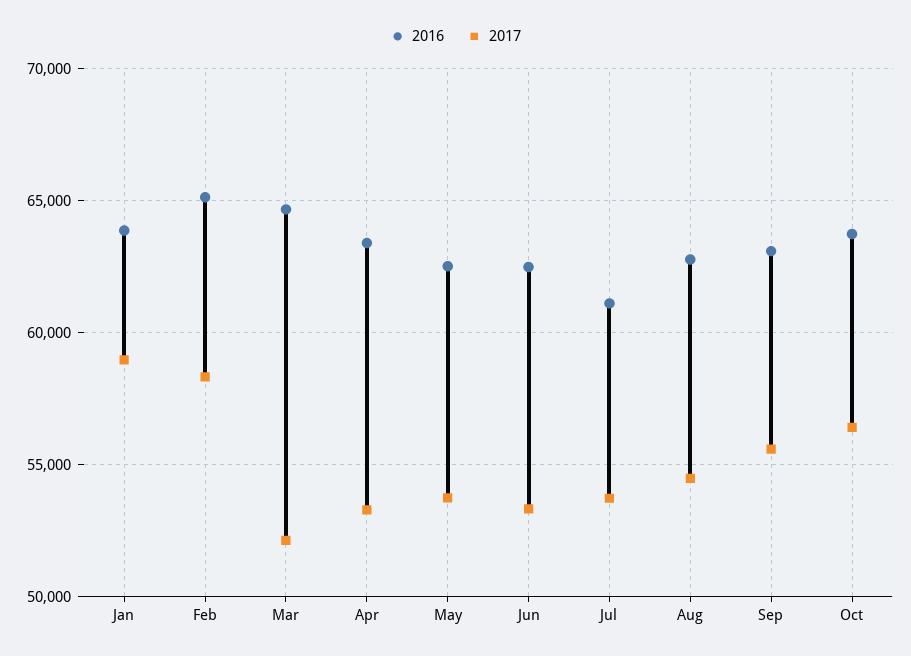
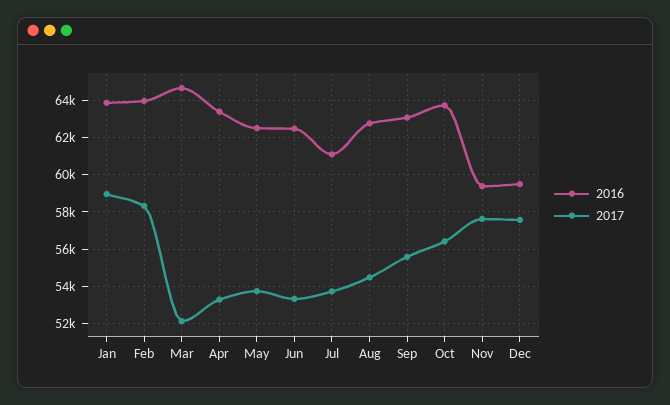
2016, Feb: 65000 -> 64000
2016, Nov: none -> 59500
2017, Nov: none -> 57500
2016, Dec: none -> 59500
2017, Dec: none -> 57500

